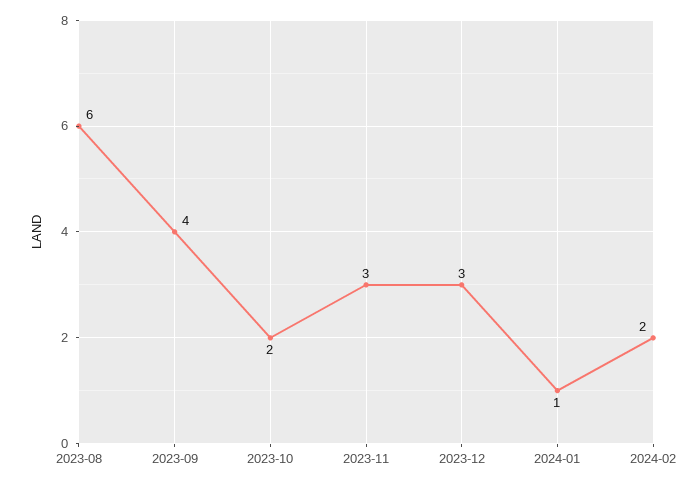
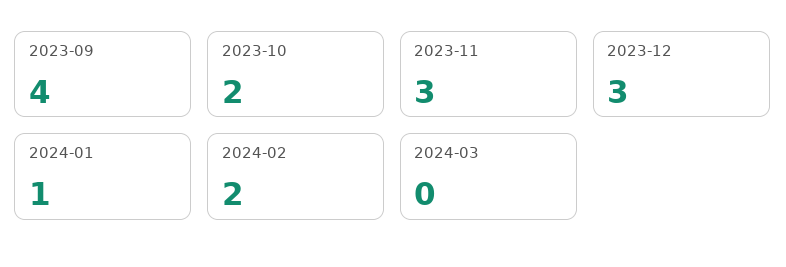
2023-08: 6 -> none
2024-03: none -> 0

